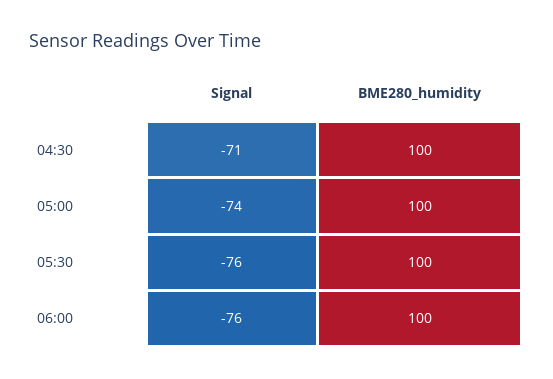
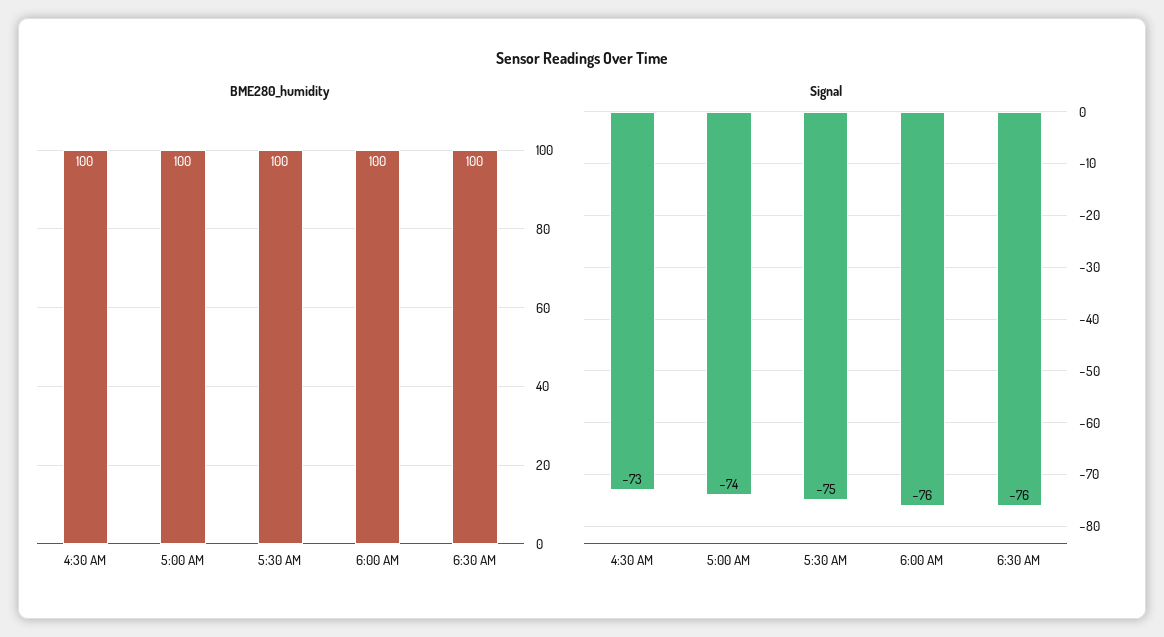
Signal, 04:30: -71 -> -73
Signal, 05:30: -76 -> -75
BME280_humidity, 6:30 AM: none -> 100
Signal, 6:30 AM: none -> -76

